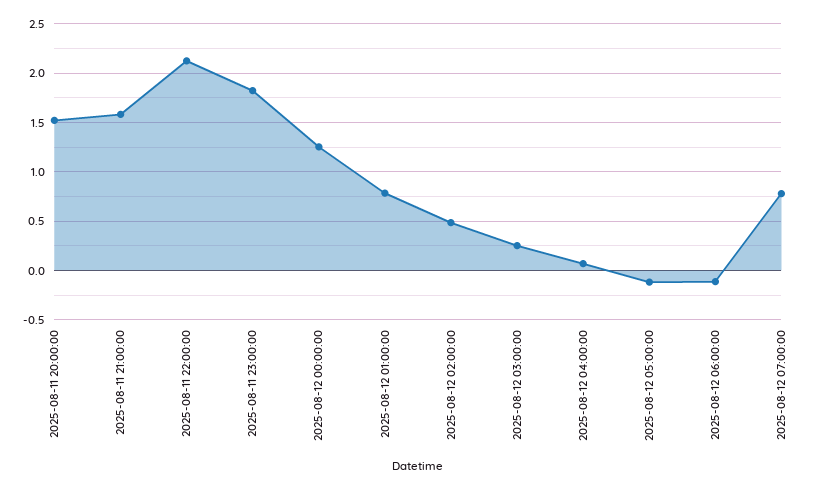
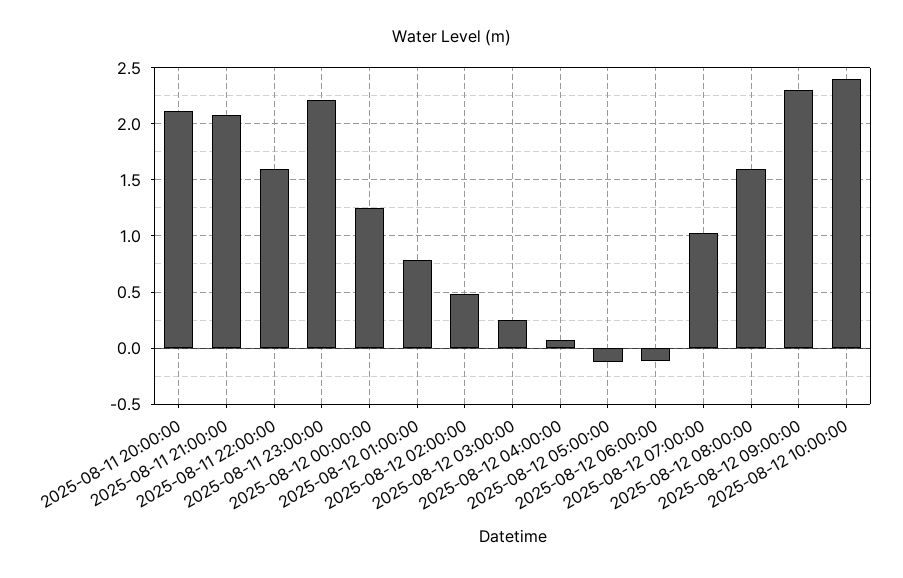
2025-08-11 20:00:00: 1.5 -> 2.1
2025-08-11 21:00:00: 1.6 -> 2.1
2025-08-11 22:00:00: 2.1 -> 1.6
2025-08-11 23:00:00: 1.8 -> 2.2
2025-08-12 07:00:00: 0.8 -> 1
2025-08-12 08:00:00: none -> 1.6
2025-08-12 09:00:00: none -> 2.3
2025-08-12 10:00:00: none -> 2.4

